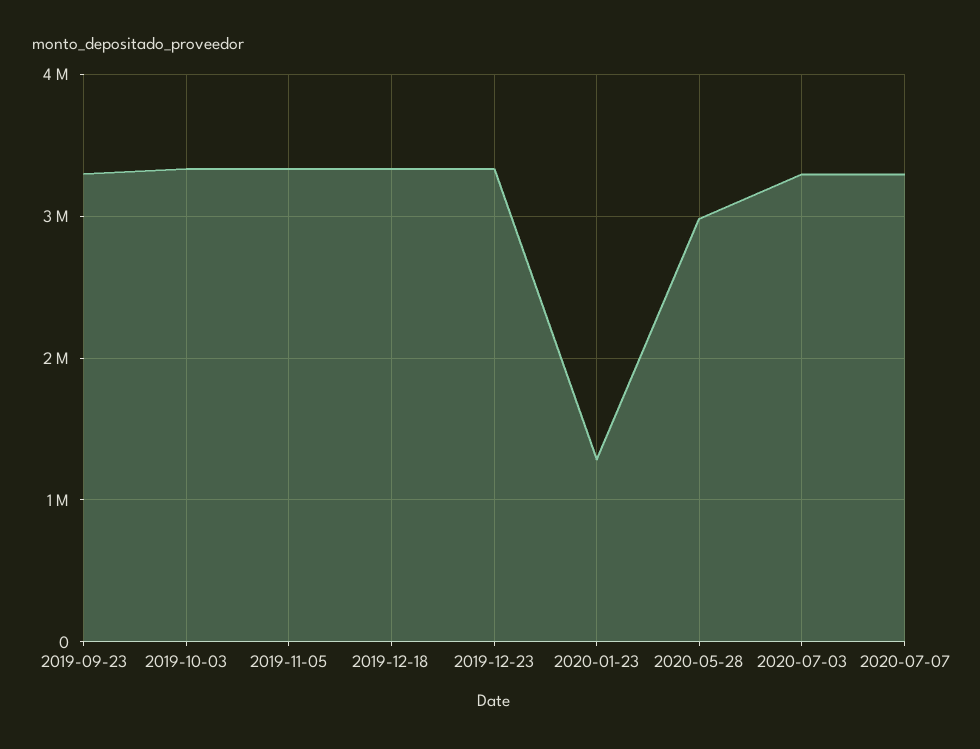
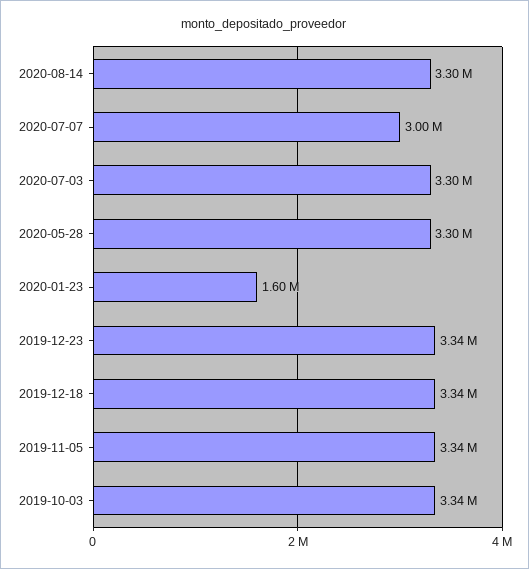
2019-09-23: 3300000 -> none
2020-01-23: 1300000 -> 1600000
2020-05-28: 3000000 -> 3300000
2020-07-07: 3300000 -> 3000000
2020-08-14: none -> 3300000

